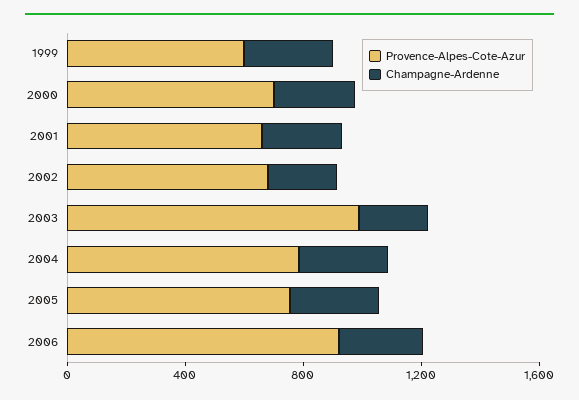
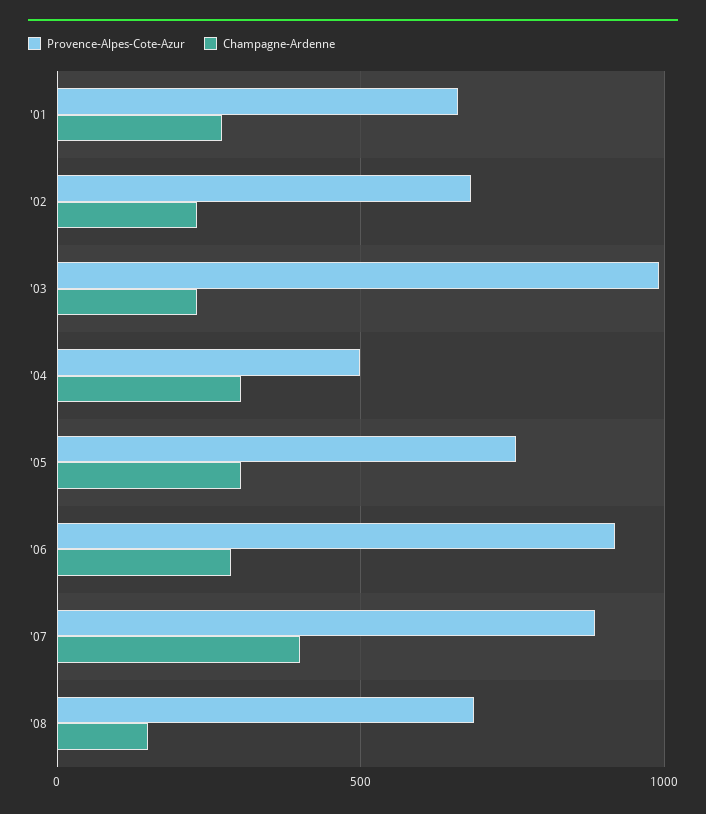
Provence-Alpes-Cote-Azur, 1999: 600 -> none
Champagne-Ardenne, 1999: 300 -> none
Provence-Alpes-Cote-Azur, 2000: 700 -> none
Champagne-Ardenne, 2000: 300 -> none
Provence-Alpes-Cote-Azur, 2004: 800 -> 500
Provence-Alpes-Cote-Azur, '07: none -> 900
Champagne-Ardenne, '07: none -> 400
Provence-Alpes-Cote-Azur, '08: none -> 700
Champagne-Ardenne, '08: none -> 150

